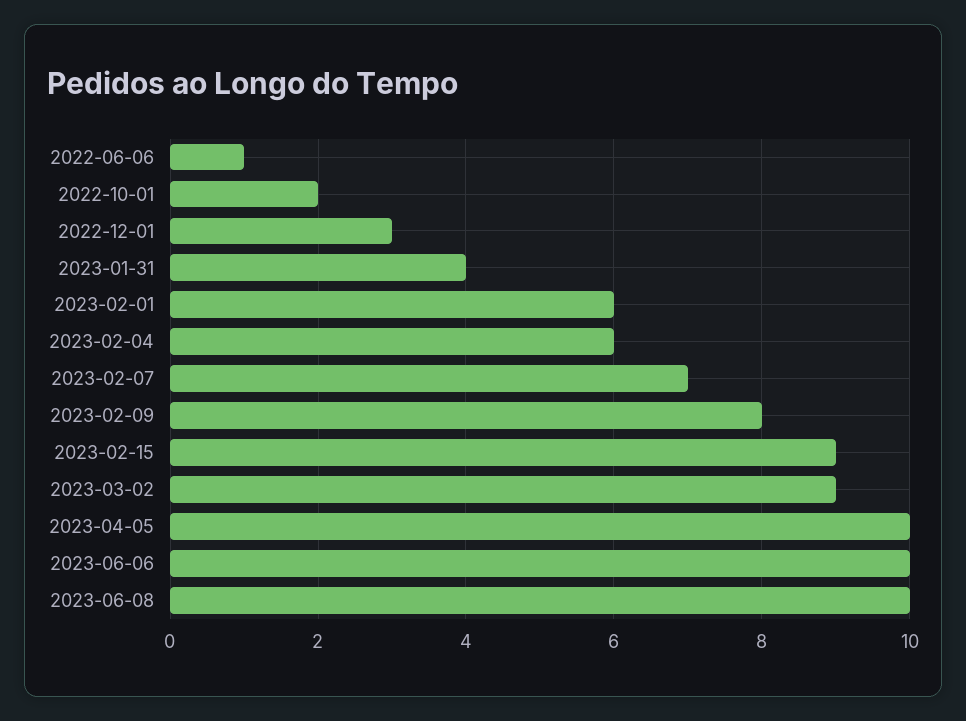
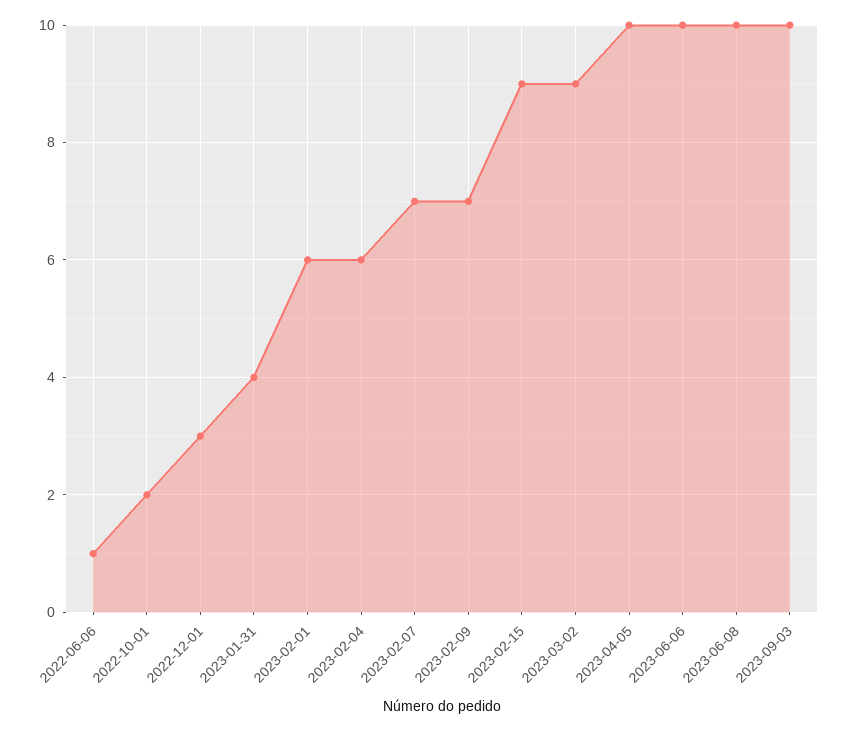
2023-02-09: 8 -> 7
2023-09-03: none -> 10

